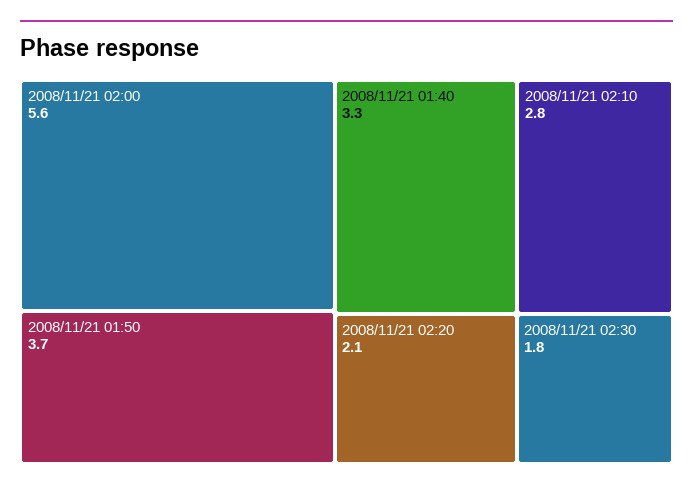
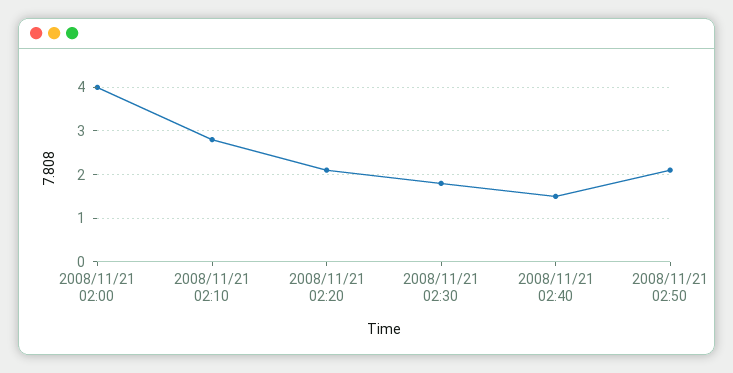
2008/11/21 02:00: 5.6 -> 4
2008/11/21 01:50: 3.7 -> none
2008/11/21 01:40: 3.3 -> none
2008/11/21 02:40: none -> 1.5
2008/11/21 02:50: none -> 2

